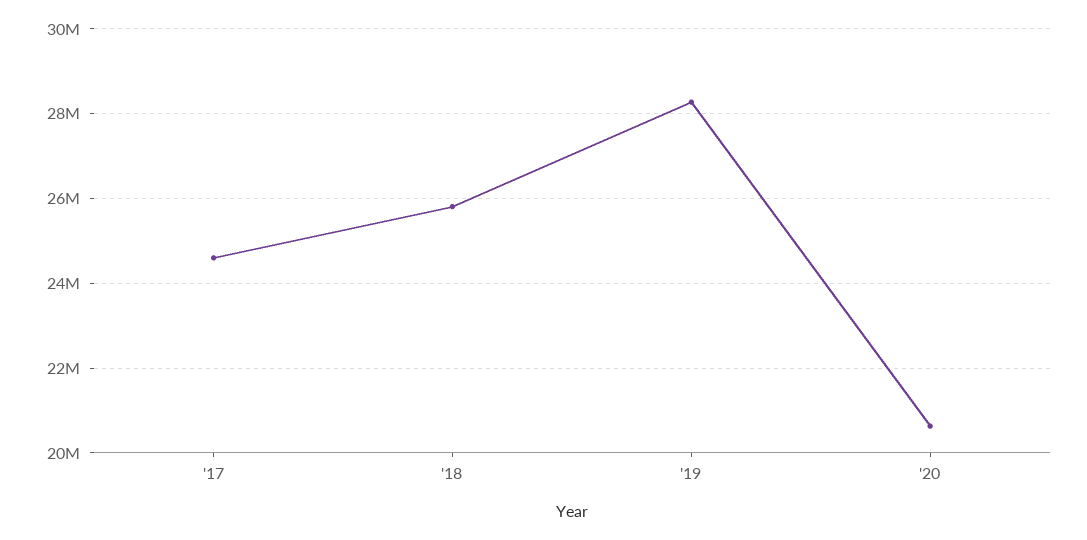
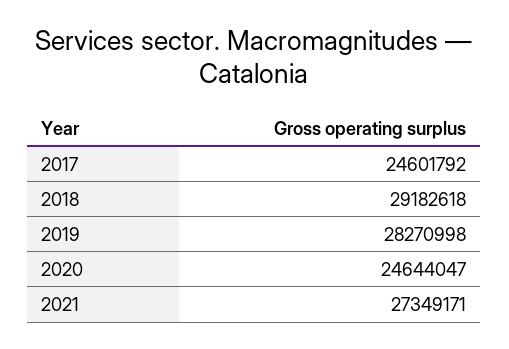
'18: 25800000 -> 29182618
'20: 20600000 -> 24644047
2021: none -> 27349171

